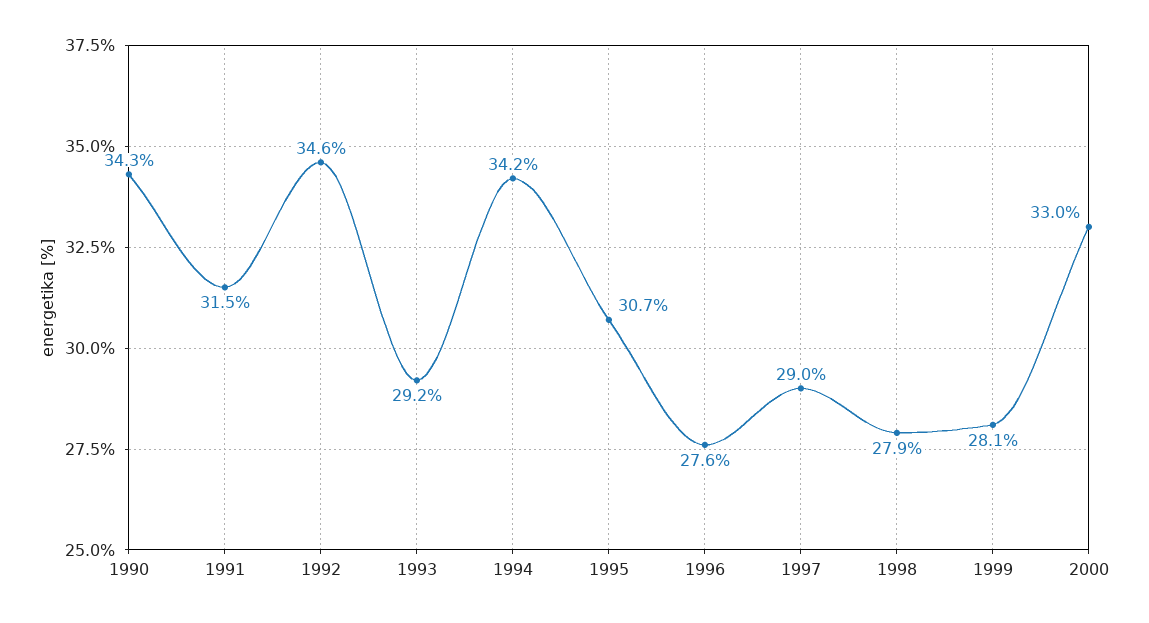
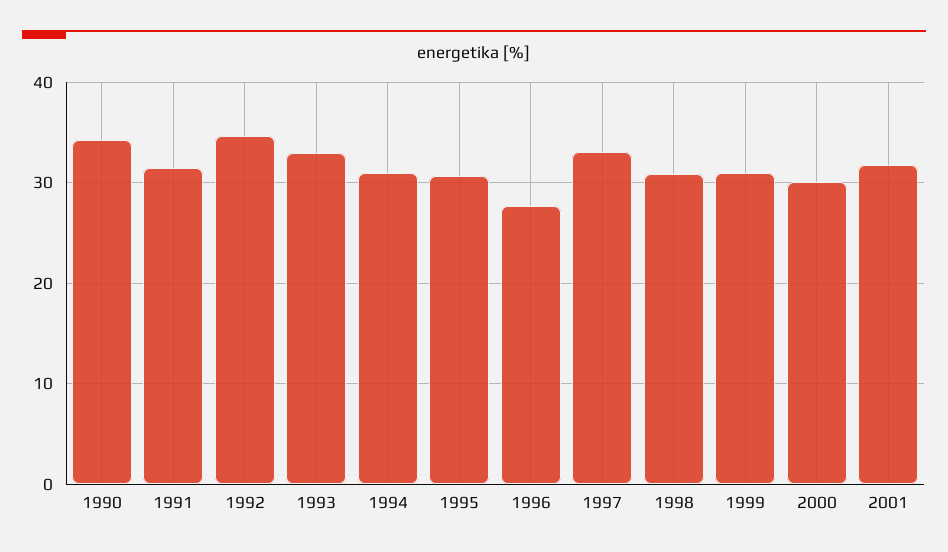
1993: 29.2 -> 33
1994: 34.2 -> 31
1997: 29 -> 33
1998: 27.9 -> 31
1999: 28.1 -> 31
2000: 33 -> 30
2001: none -> 32

